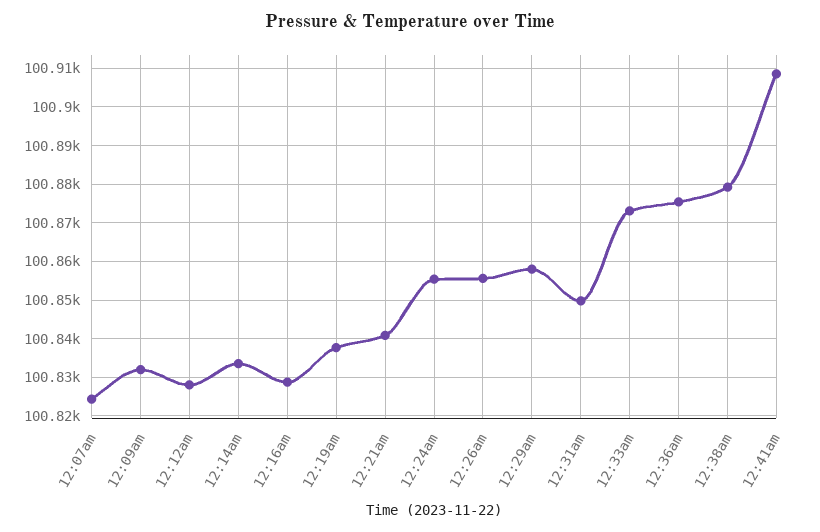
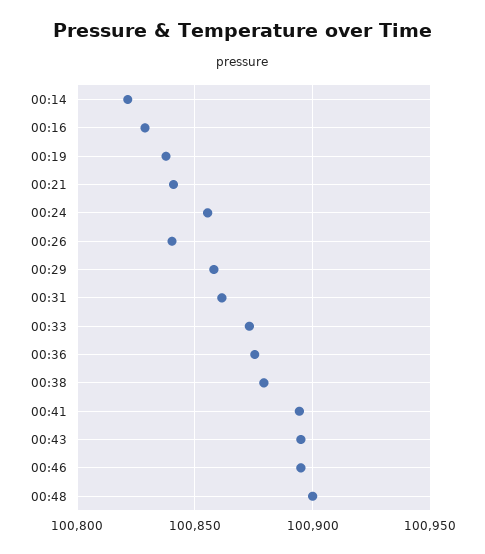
12:07am: 100824 -> none
12:09am: 100832 -> none
12:12am: 100828 -> none
12:14am: 100834 -> 100820
12:26am: 100856 -> 100840
12:31am: 100850 -> 100860
12:41am: 100908 -> 100895
00:43: none -> 100895
00:46: none -> 100895
00:48: none -> 100900

